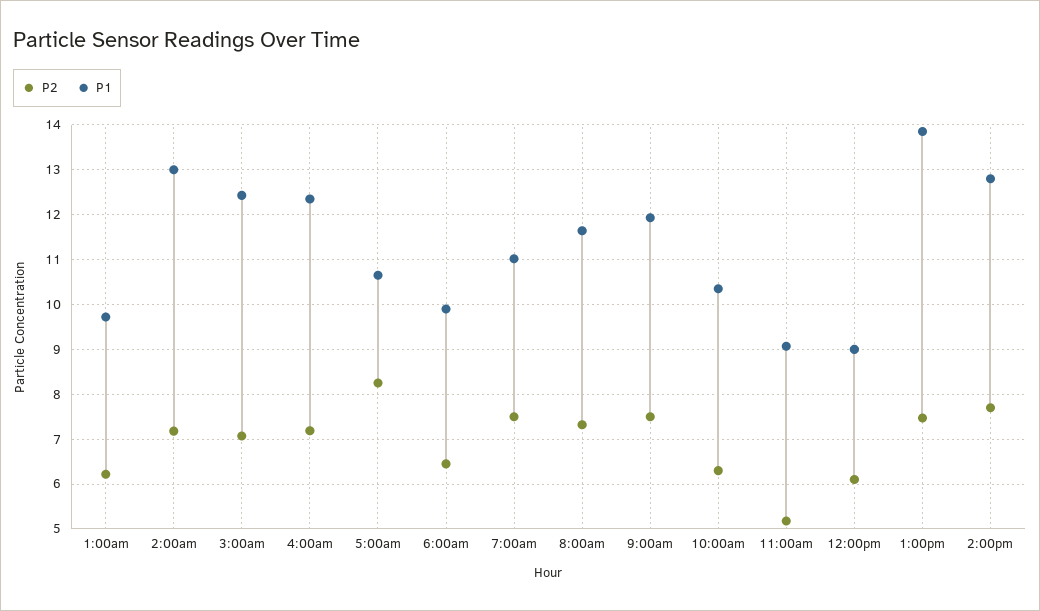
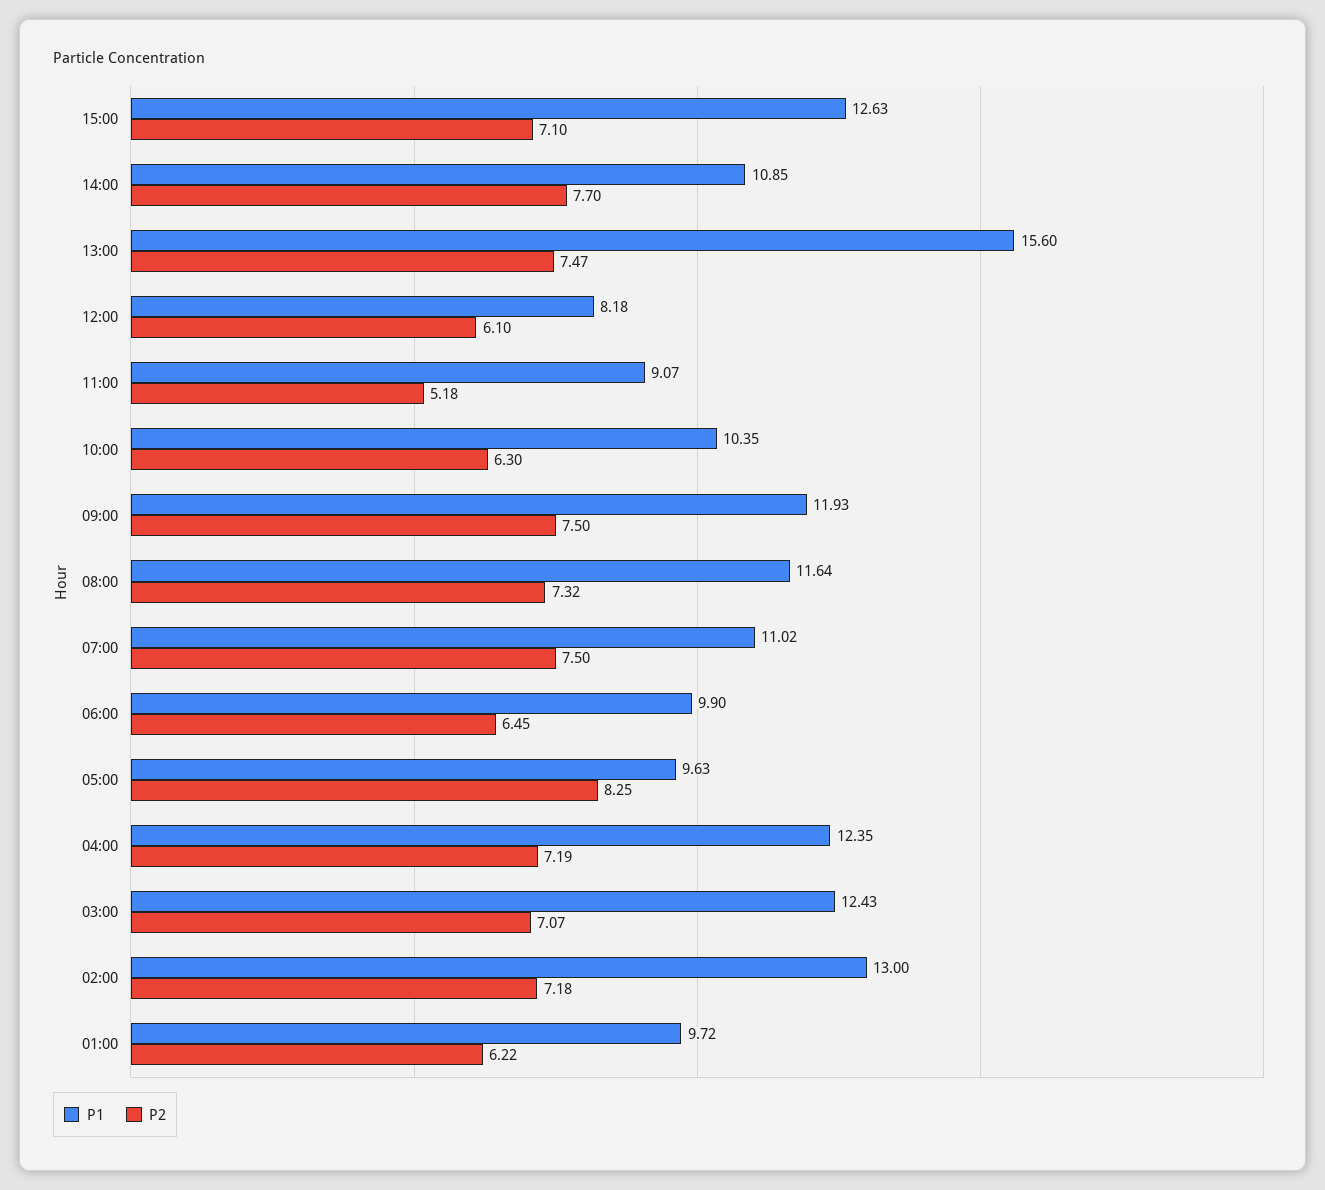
P1, 5:00am: 10.6 -> 9.63
P1, 12:00pm: 9 -> 8.18
P1, 1:00pm: 13.8 -> 15.6
P1, 2:00pm: 12.8 -> 10.85
P1, 15:00: none -> 12.63
P2, 15:00: none -> 7.1

